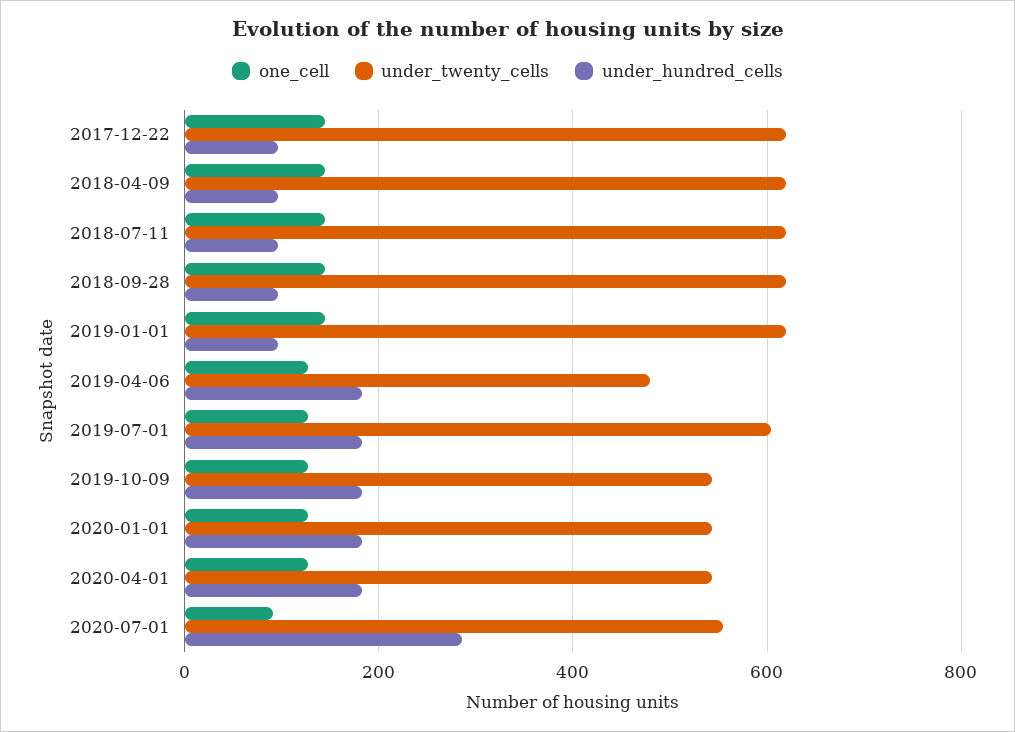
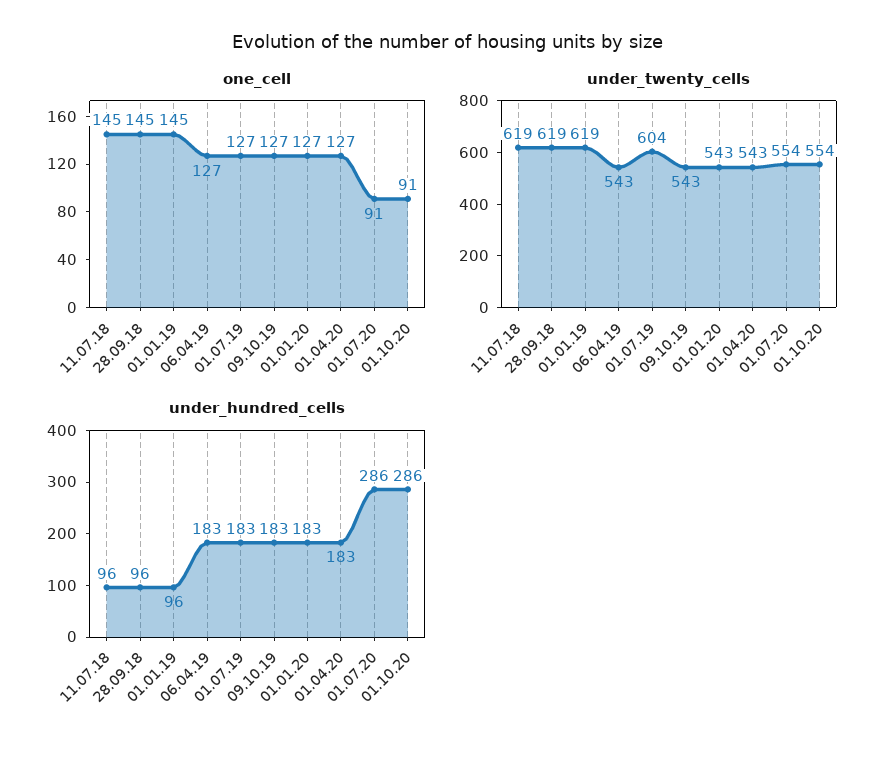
one_cell, 2017-12-22: 140 -> none
under_twenty_cells, 2017-12-22: 620 -> none
under_hundred_cells, 2017-12-22: 100 -> none
one_cell, 2018-04-09: 140 -> none
under_twenty_cells, 2018-04-09: 620 -> none
under_hundred_cells, 2018-04-09: 100 -> none
under_twenty_cells, 2019-04-06: 480 -> 543
one_cell, 01.10.20: none -> 91
under_twenty_cells, 01.10.20: none -> 554
under_hundred_cells, 01.10.20: none -> 286

